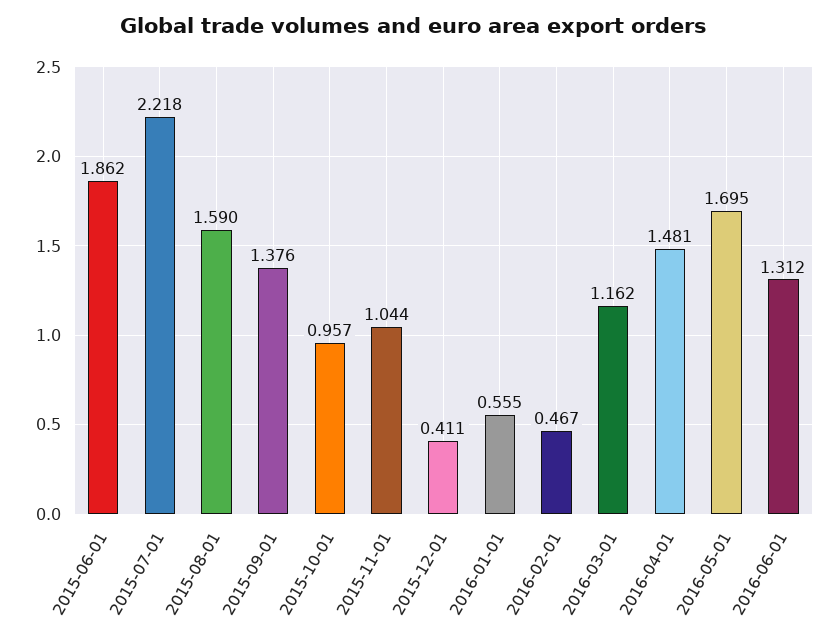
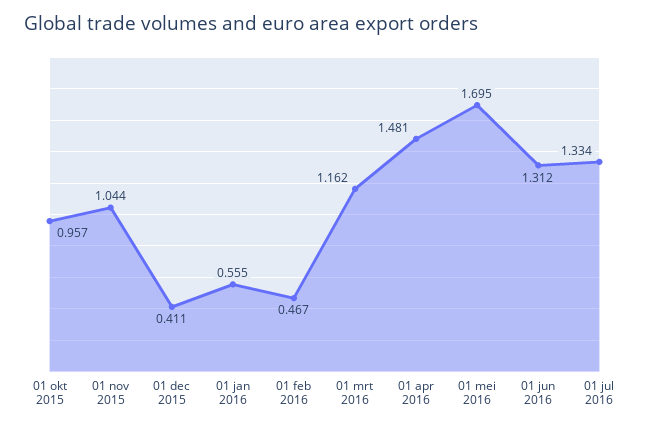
2015-06-01: 1.862 -> none
2015-07-01: 2.218 -> none
2015-08-01: 1.59 -> none
2015-09-01: 1.376 -> none
01 jul 2016: none -> 1.334

